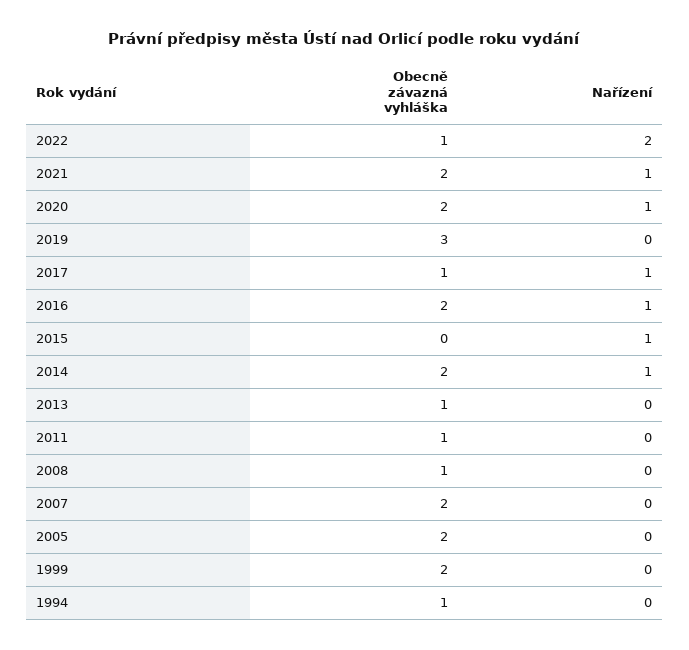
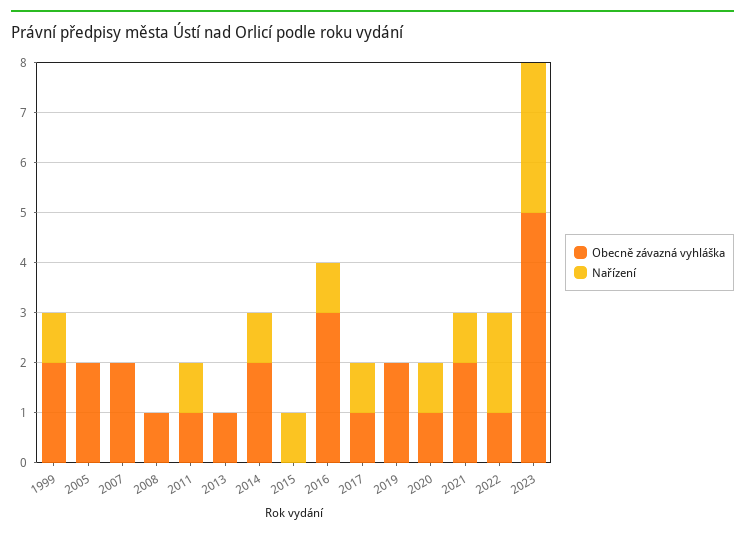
Obecně závazná vyhláška, 2020: 2 -> 1
Obecně závazná vyhláška, 2019: 3 -> 2
Obecně závazná vyhláška, 2016: 2 -> 3
Nařízení, 2011: 0 -> 1
Nařízení, 1999: 0 -> 1
Obecně závazná vyhláška, 1994: 1 -> none
Nařízení, 1994: 0 -> none
Obecně závazná vyhláška, 2023: none -> 5
Nařízení, 2023: none -> 3

